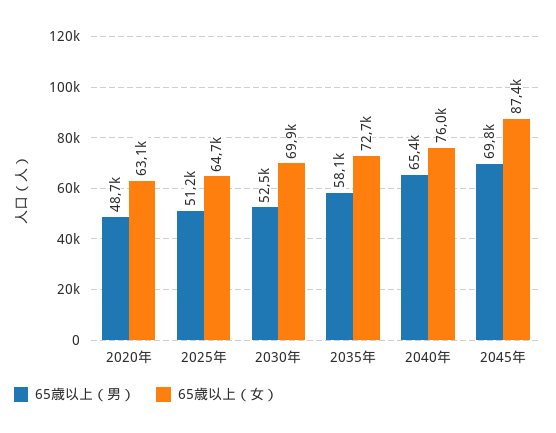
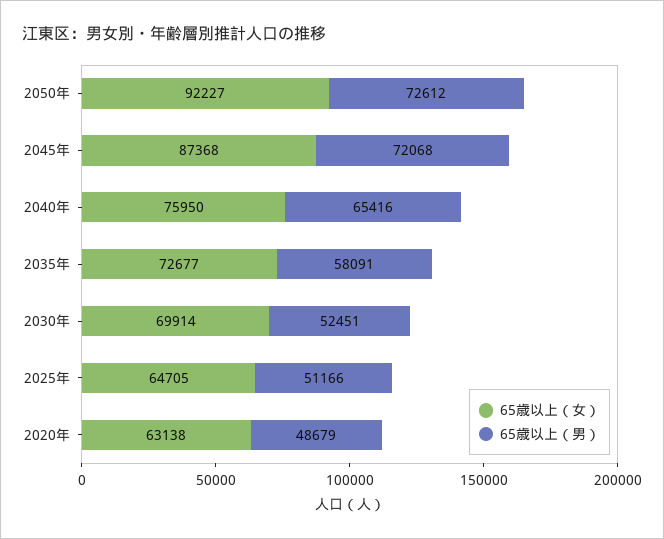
65歳以上（男）, 2045年: 69800 -> 72068
65歳以上（女）, 2050年: none -> 92227
65歳以上（男）, 2050年: none -> 72612

